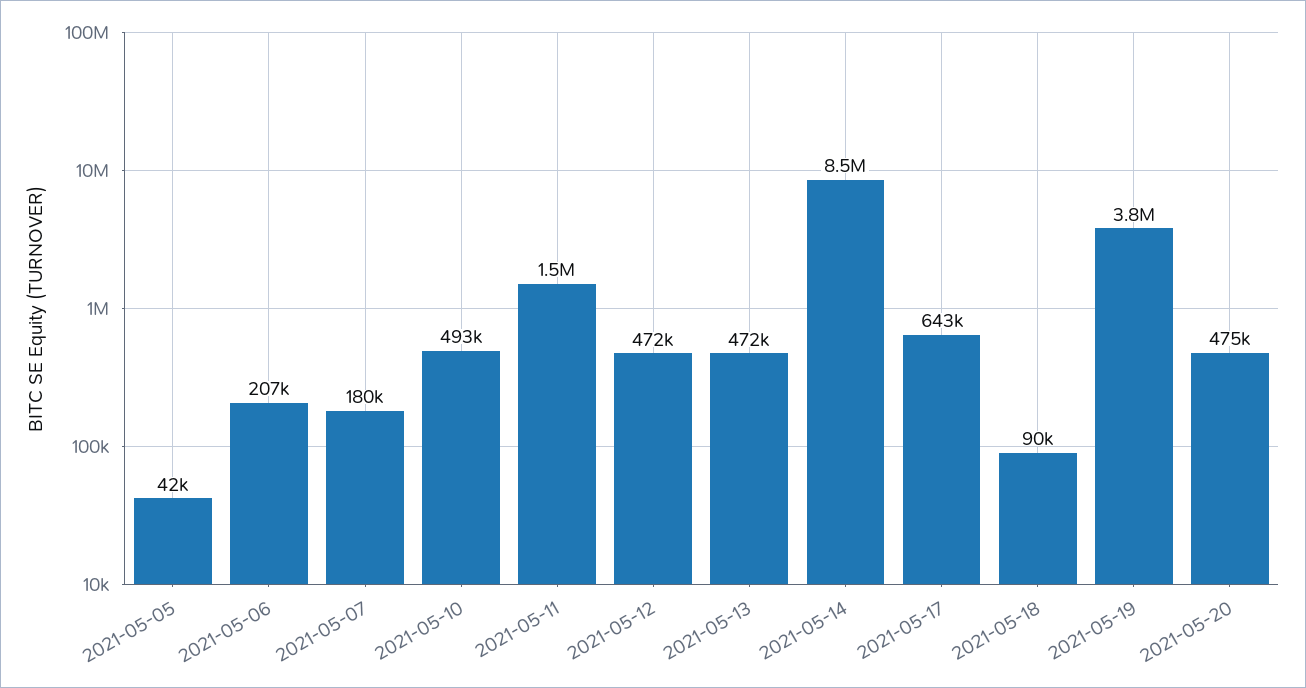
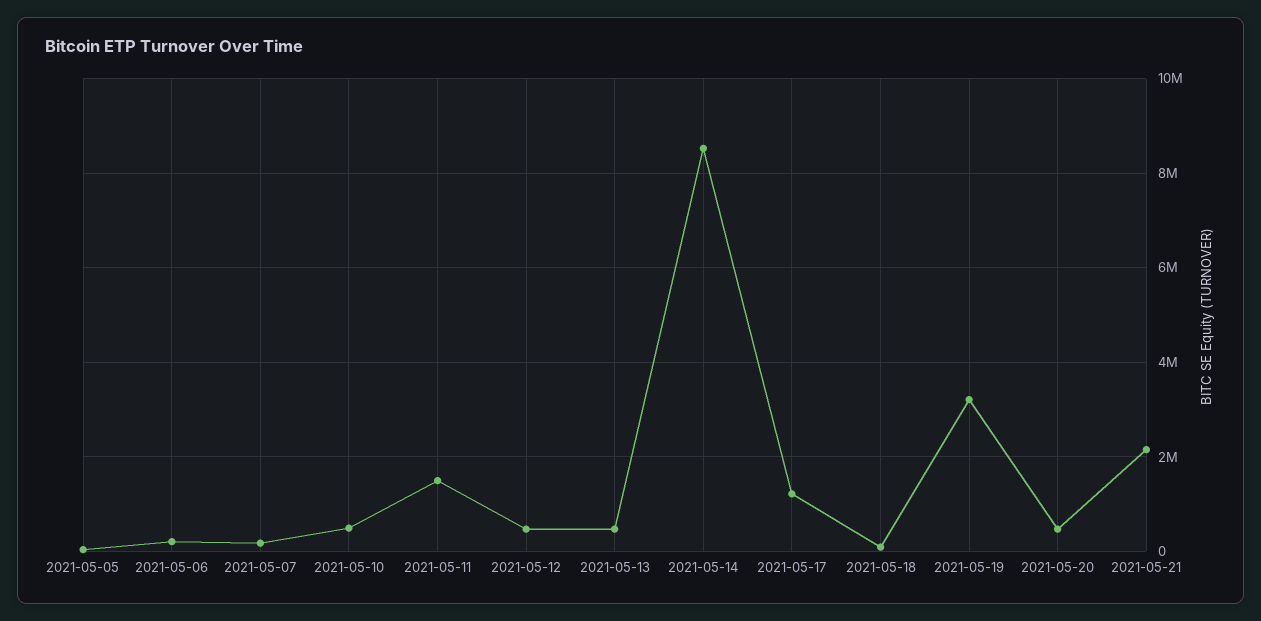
2021-05-17: 643000 -> 1200000
2021-05-19: 3800000 -> 3200000
2021-05-21: none -> 2200000

